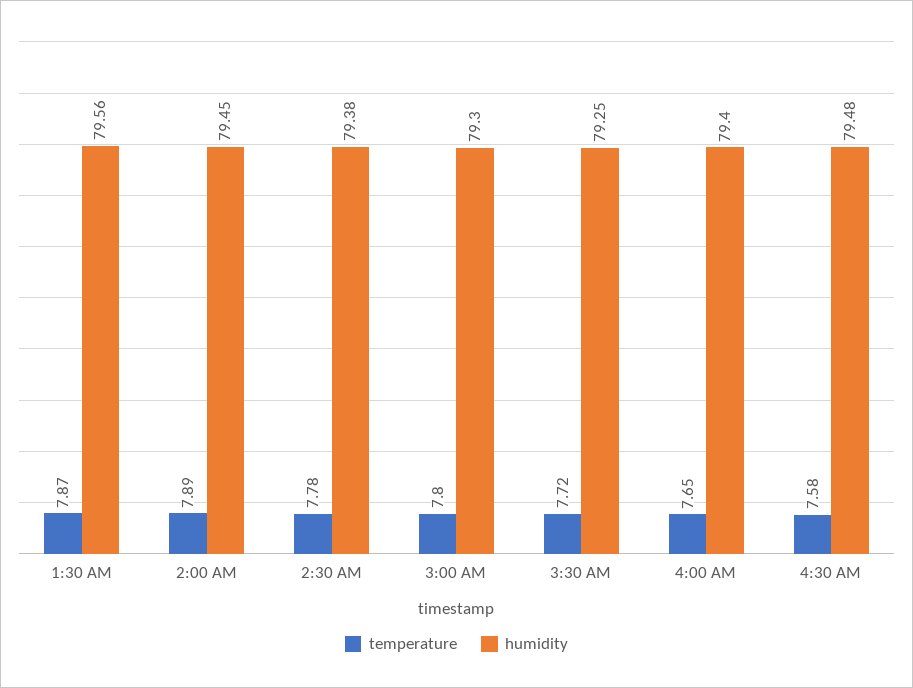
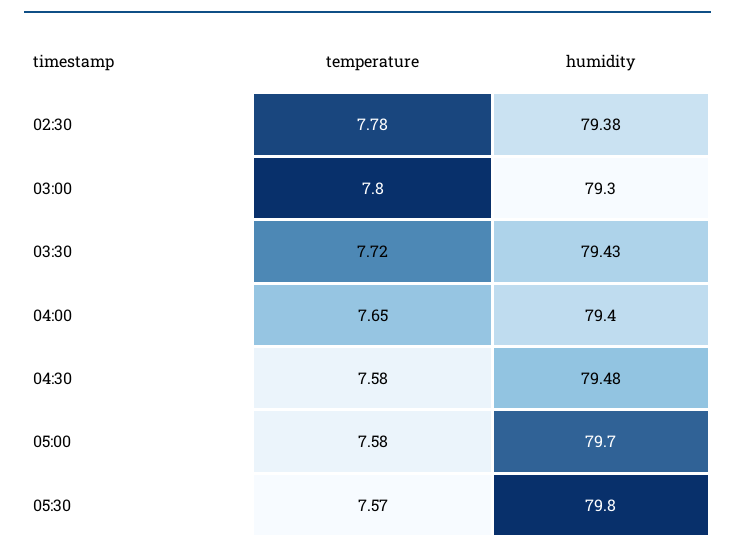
temperature, 1:30 AM: 7.87 -> none
humidity, 1:30 AM: 79.56 -> none
temperature, 2:00 AM: 7.89 -> none
humidity, 2:00 AM: 79.45 -> none
humidity, 3:30 AM: 79.25 -> 79.43
temperature, 05:00: none -> 7.58
humidity, 05:00: none -> 79.7
temperature, 05:30: none -> 7.57
humidity, 05:30: none -> 79.8

